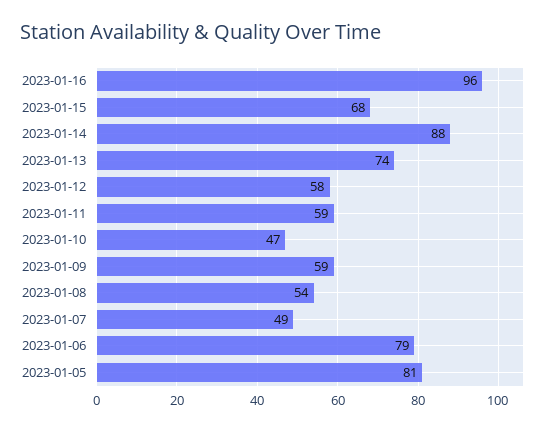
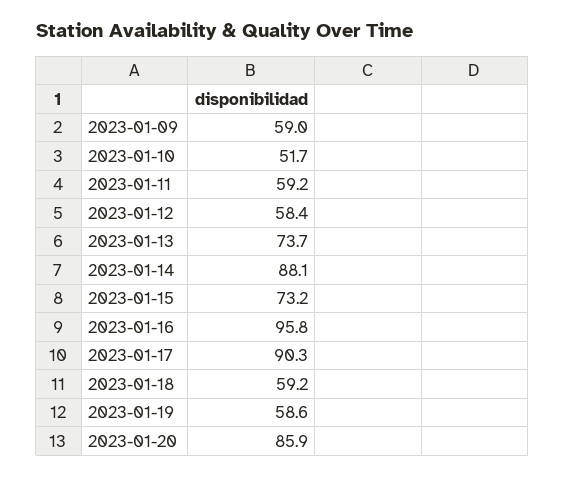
2023-01-15: 68 -> 73.2
2023-01-10: 47 -> 51.7
2023-01-08: 54 -> none
2023-01-07: 49 -> none
2023-01-06: 79 -> none
2023-01-05: 81 -> none
2023-01-17: none -> 90.3
2023-01-18: none -> 59.2
2023-01-19: none -> 58.6
2023-01-20: none -> 85.9

